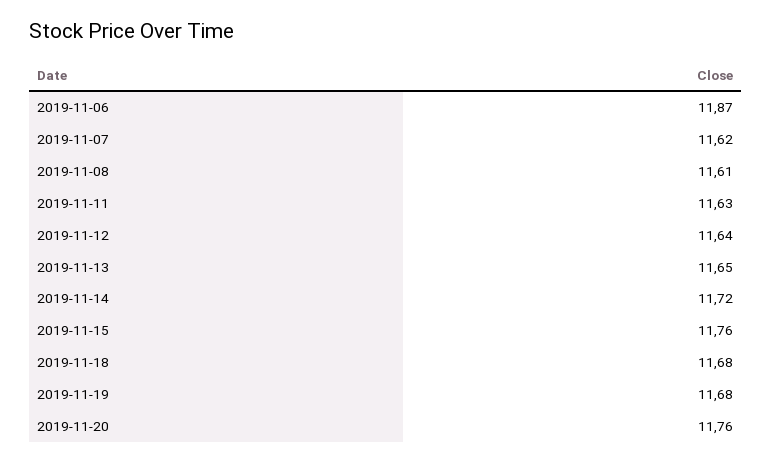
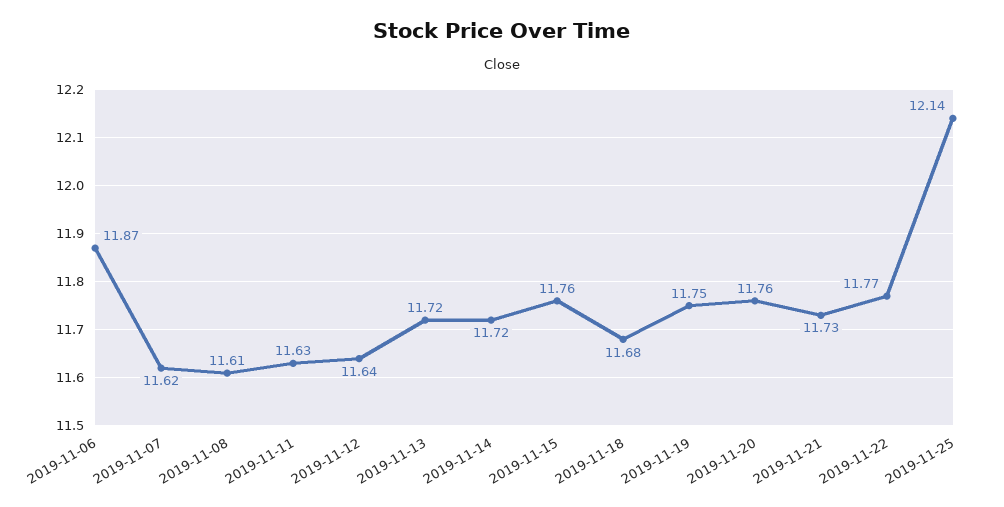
2019-11-13: 11.65 -> 11.72
2019-11-19: 11.68 -> 11.75
2019-11-21: none -> 11.73
2019-11-22: none -> 11.77
2019-11-25: none -> 12.14

